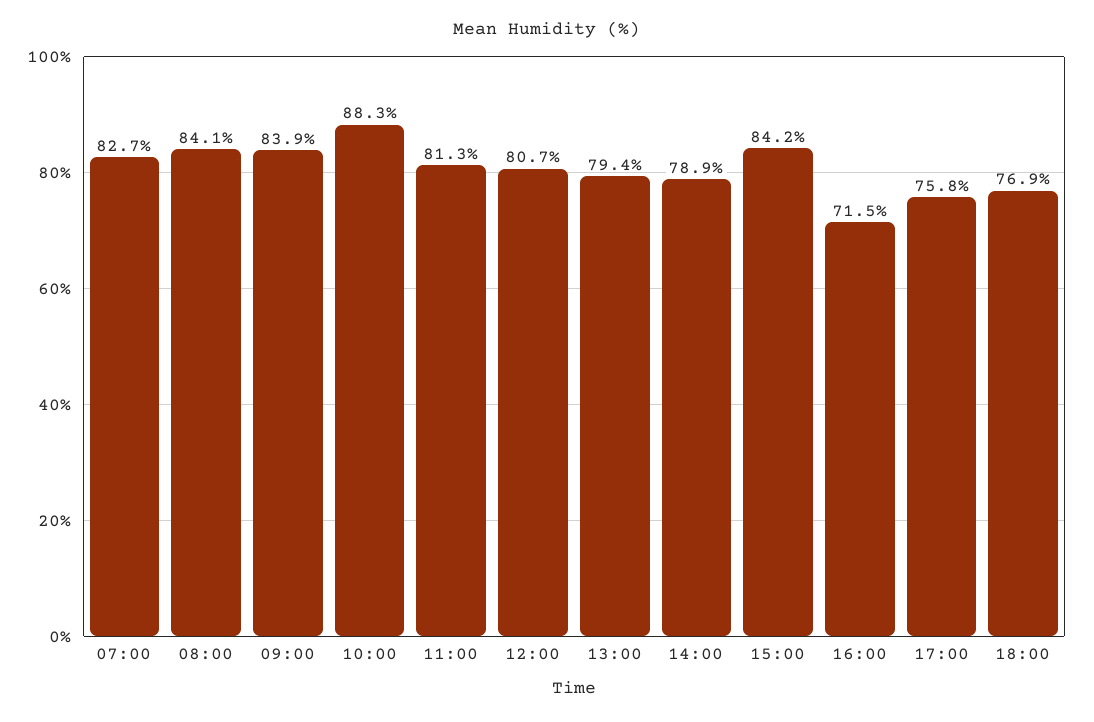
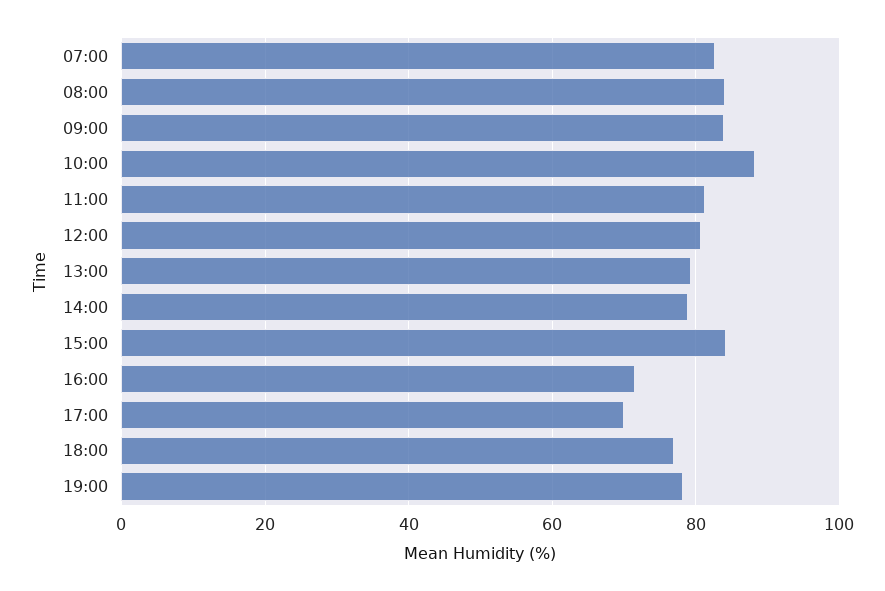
17:00: 75.8 -> 70
19:00: none -> 78

